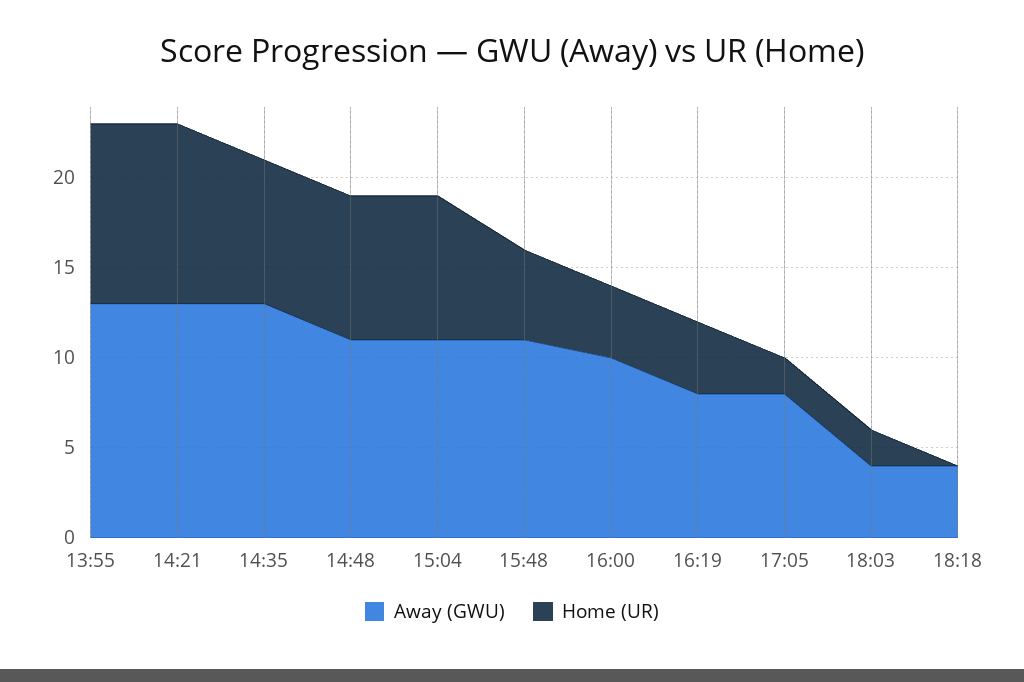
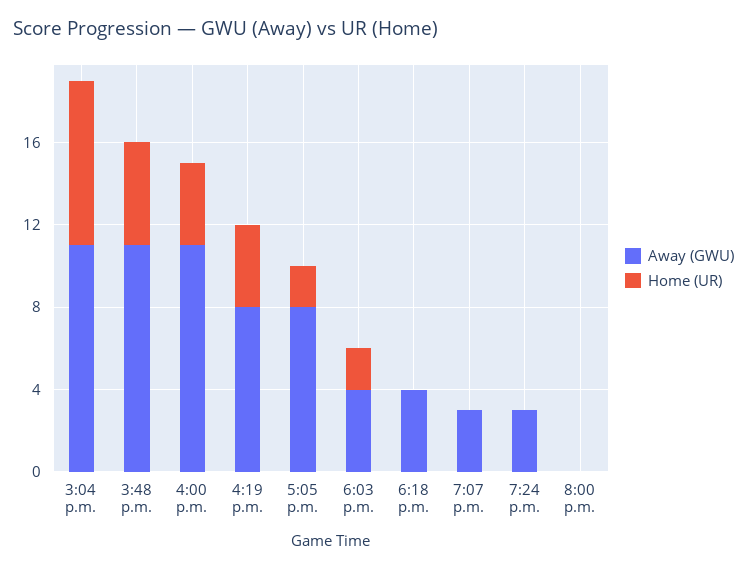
Away (GWU), 13:55: 13 -> none
Home (UR), 13:55: 10 -> none
Away (GWU), 14:21: 13 -> none
Home (UR), 14:21: 10 -> none
Away (GWU), 14:35: 13 -> none
Home (UR), 14:35: 8 -> none
Away (GWU), 14:48: 11 -> none
Home (UR), 14:48: 8 -> none
Away (GWU), 16:00: 10 -> 11
Away (GWU), 7:07 p.m.: none -> 3
Home (UR), 7:07 p.m.: none -> 0
Away (GWU), 7:24 p.m.: none -> 3
Home (UR), 7:24 p.m.: none -> 0
Away (GWU), 8:00 p.m.: none -> 0
Home (UR), 8:00 p.m.: none -> 0

